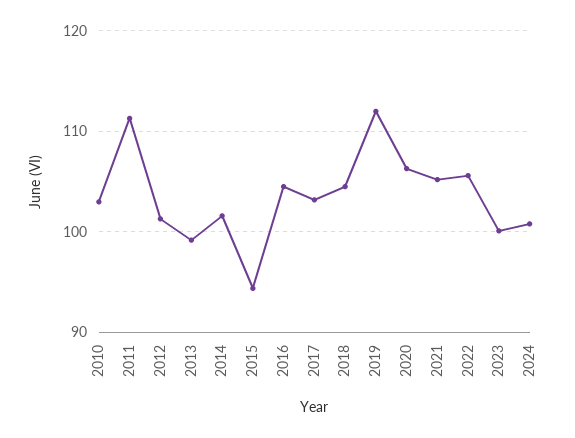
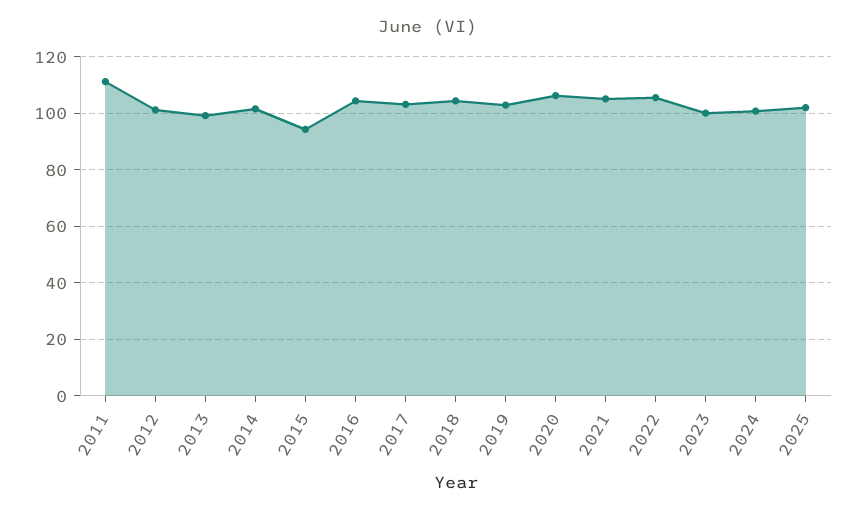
2010: 103 -> none
2019: 112 -> 102.5
2025: none -> 102.5

